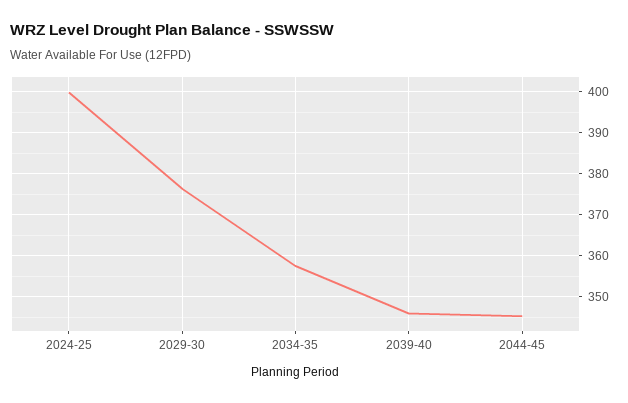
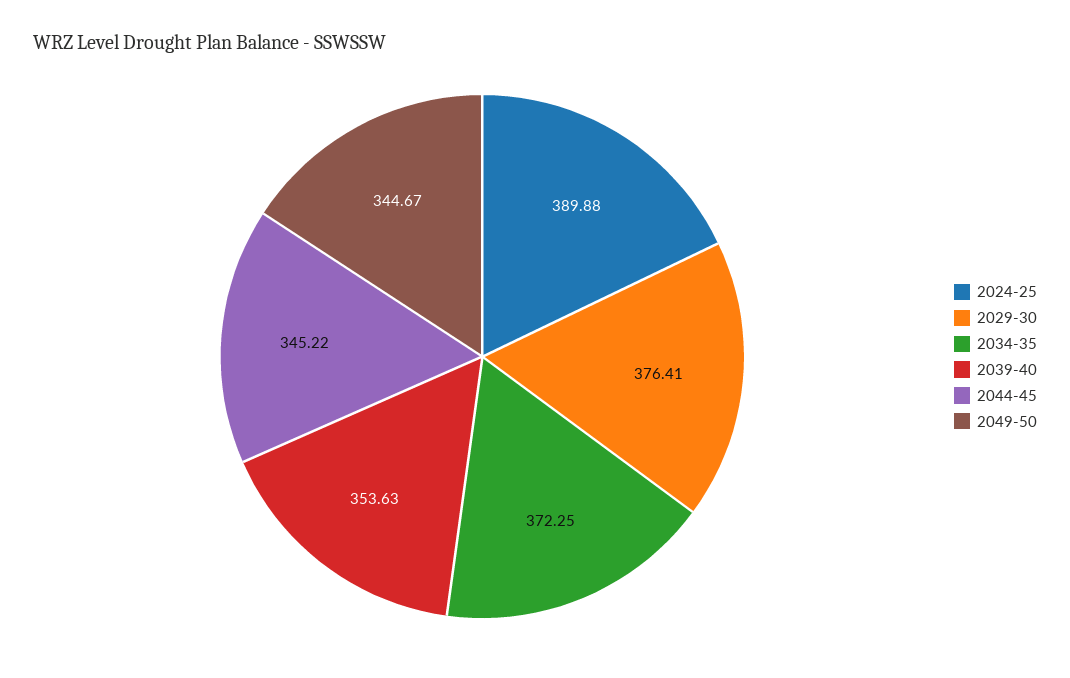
2024-25: 400 -> 389.88
2034-35: 358 -> 372.25
2039-40: 346 -> 353.63
2049-50: none -> 344.67

